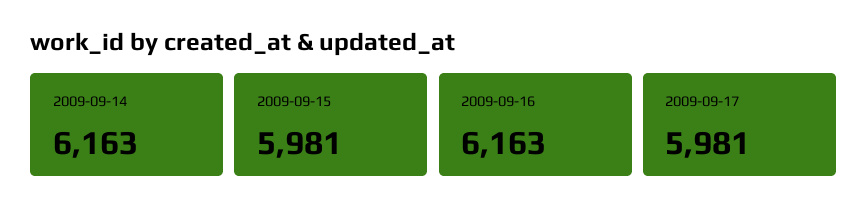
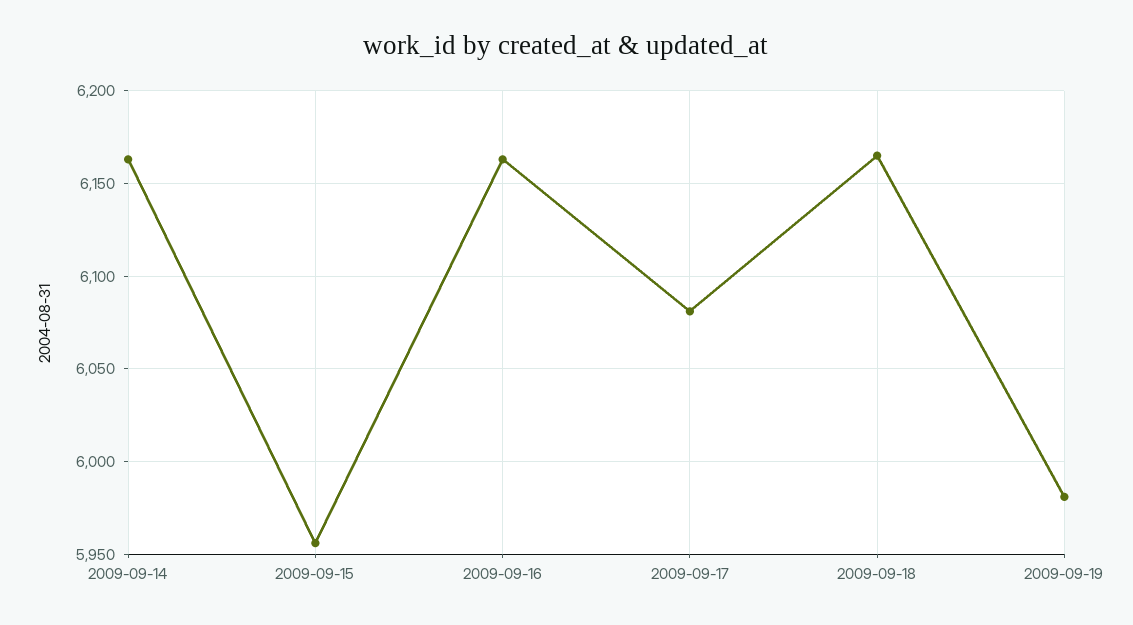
2009-09-15: 5981 -> 5955
2009-09-17: 5981 -> 6080
2009-09-18: none -> 6165
2009-09-19: none -> 5980

